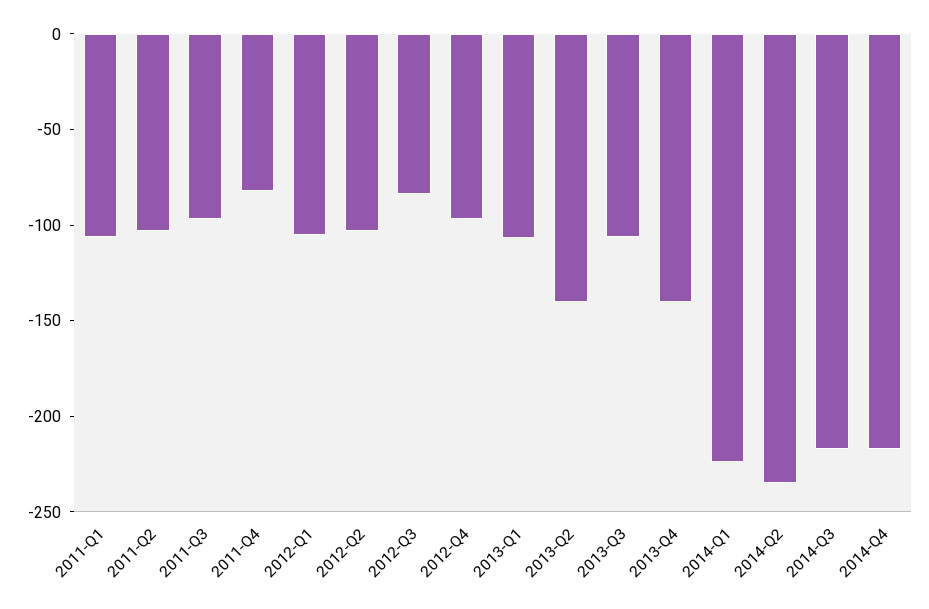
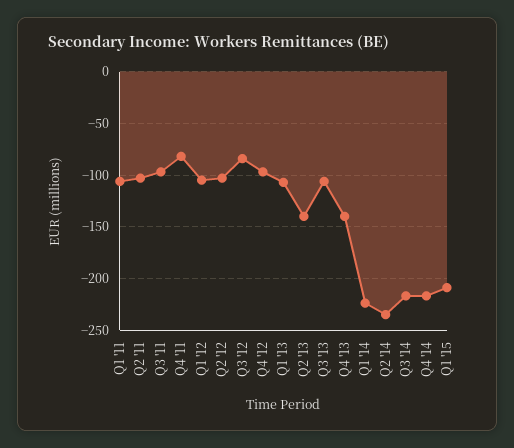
Q1 '15: none -> -210

